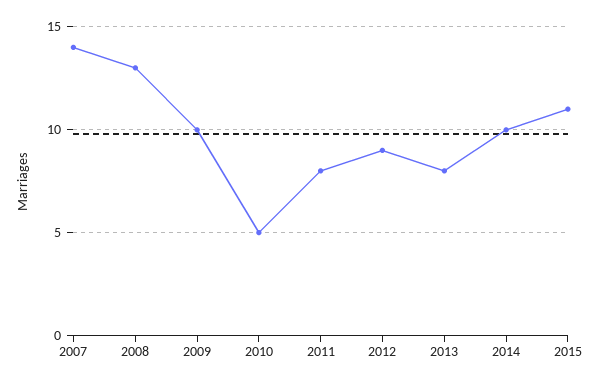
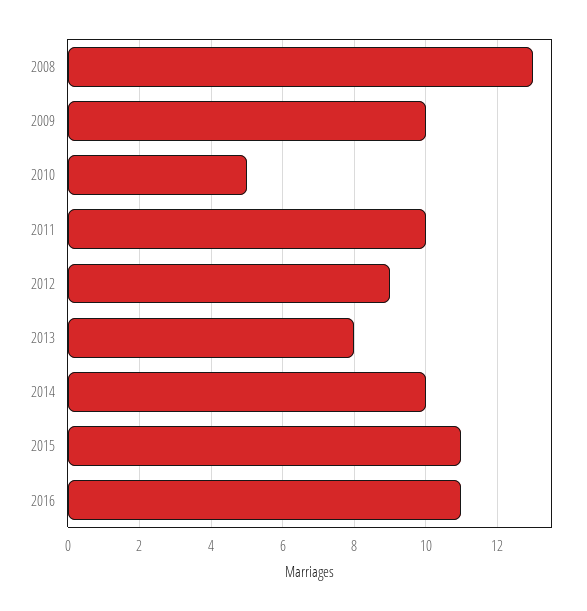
2007: 14 -> none
2011: 8 -> 10
2016: none -> 11

